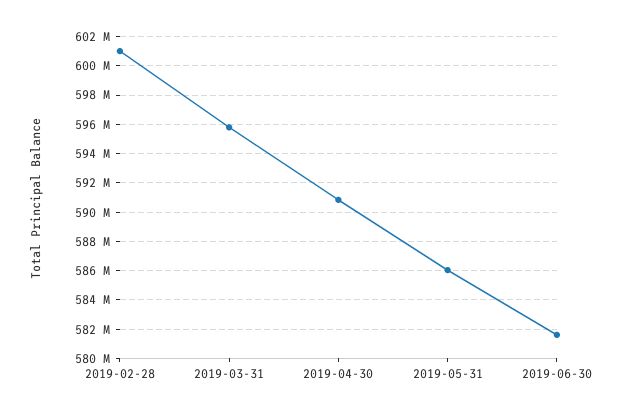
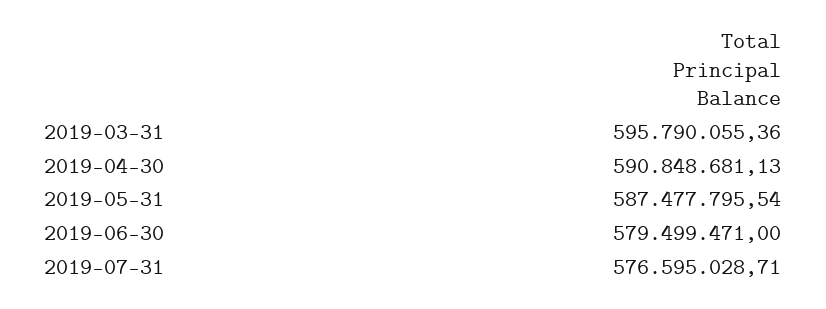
2019-02-28: 601000000 -> none
2019-05-31: 586000000 -> 587477795.54
2019-06-30: 581500000 -> 579499471
2019-07-31: none -> 576595028.71

